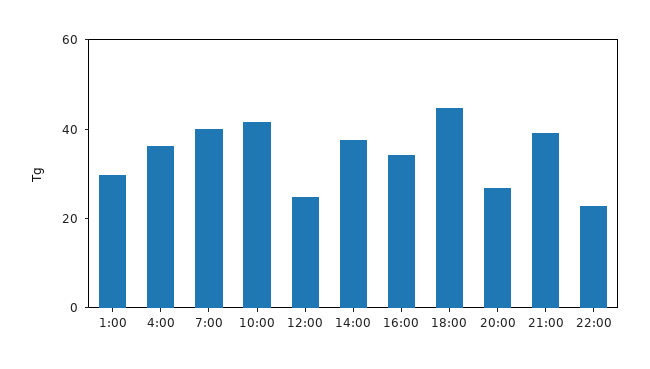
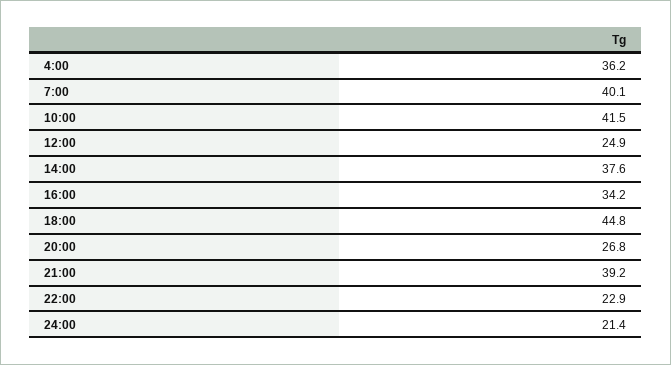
1:00: 30 -> none
24:00: none -> 21.4

